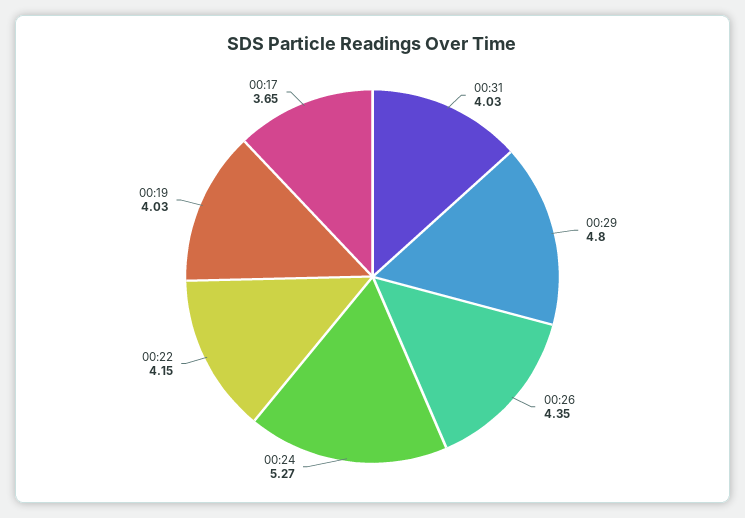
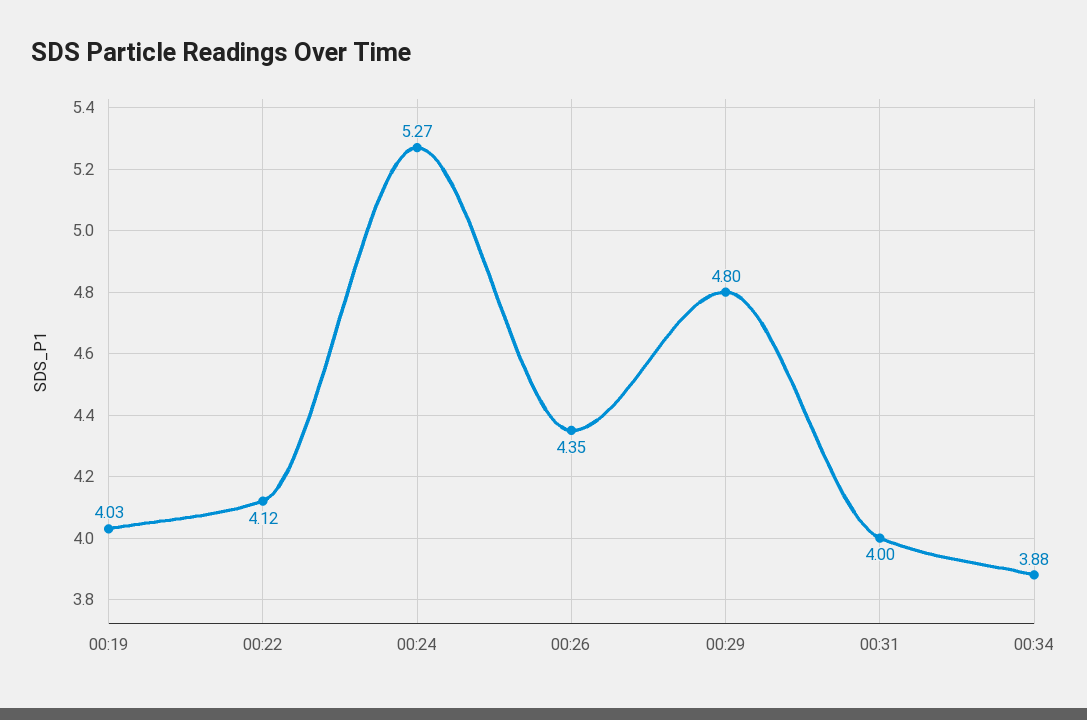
00:31: 4.03 -> 4
00:22: 4.15 -> 4.12
00:17: 3.65 -> none
00:34: none -> 3.88

